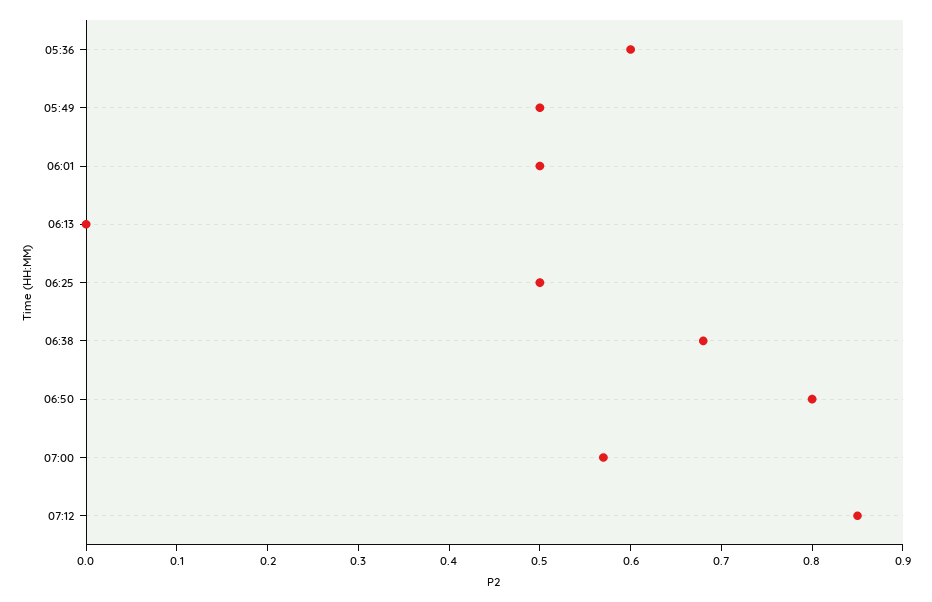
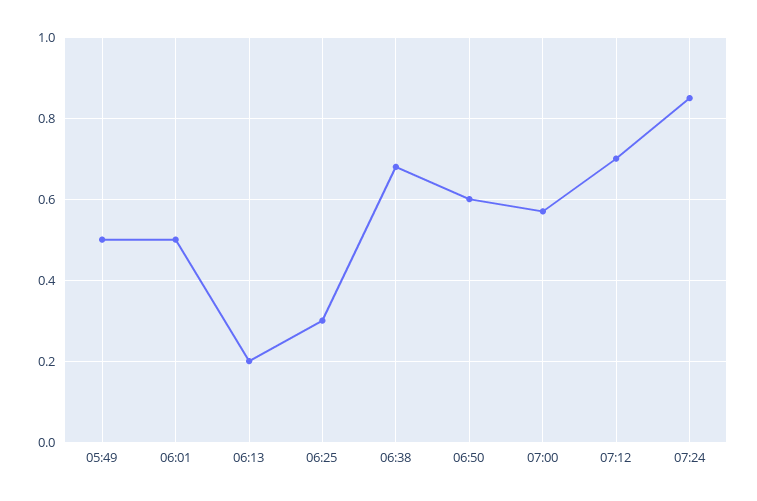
05:36: 0.6 -> none
06:13: 0 -> 0.2
06:25: 0.5 -> 0.3
06:50: 0.8 -> 0.6
07:12: 0.85 -> 0.7
07:24: none -> 0.85

